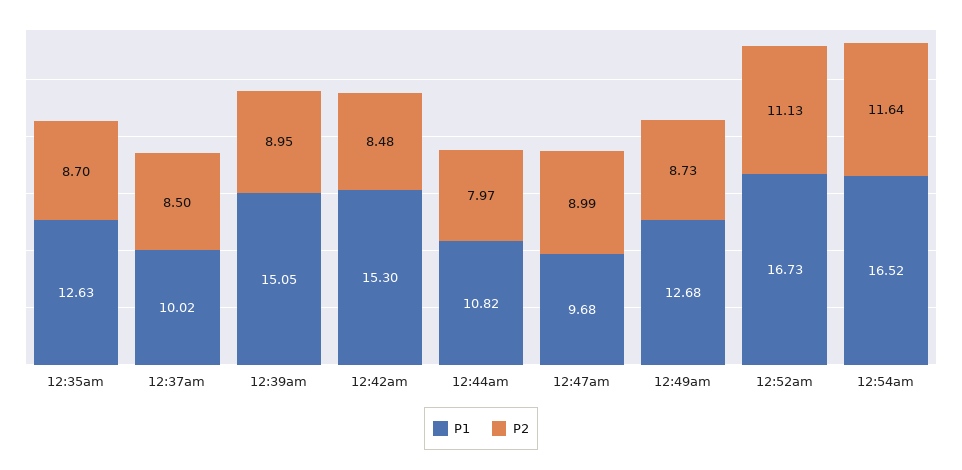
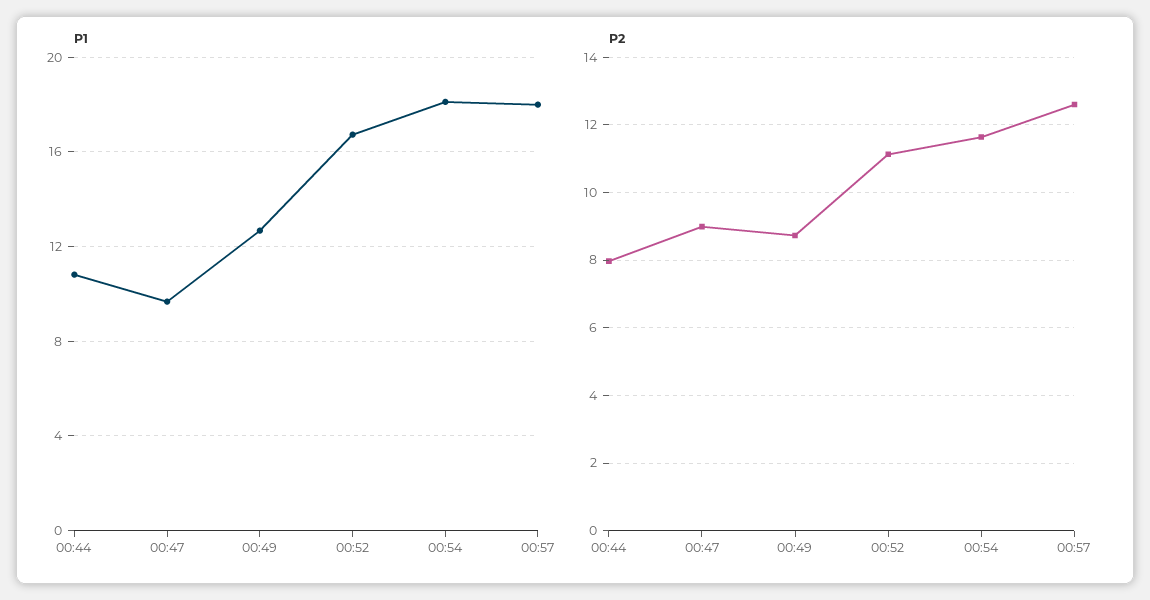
P1, 12:35am: 12.63 -> none
P2, 12:35am: 8.7 -> none
P1, 12:37am: 10.02 -> none
P2, 12:37am: 8.5 -> none
P1, 12:39am: 15.05 -> none
P2, 12:39am: 8.95 -> none
P1, 12:42am: 15.3 -> none
P2, 12:42am: 8.48 -> none
P1, 12:54am: 16.52 -> 18
P1, 00:57: none -> 18
P2, 00:57: none -> 12.6

